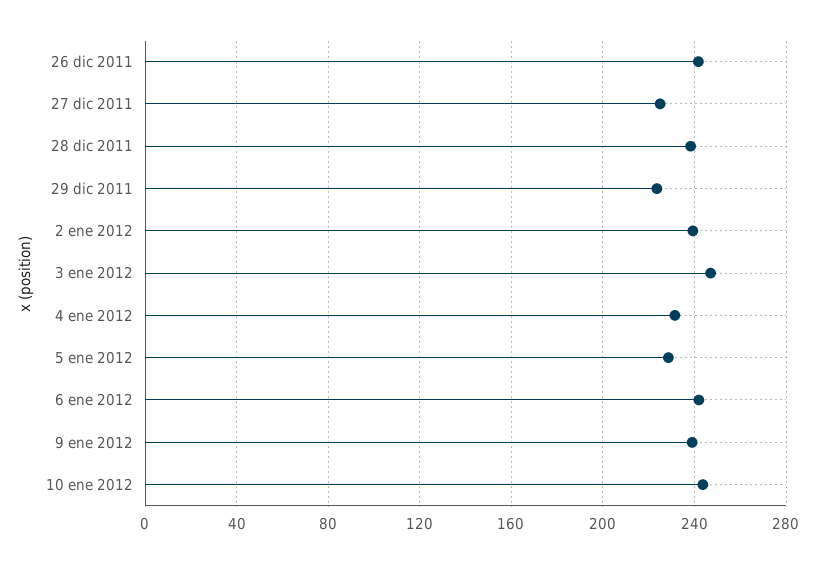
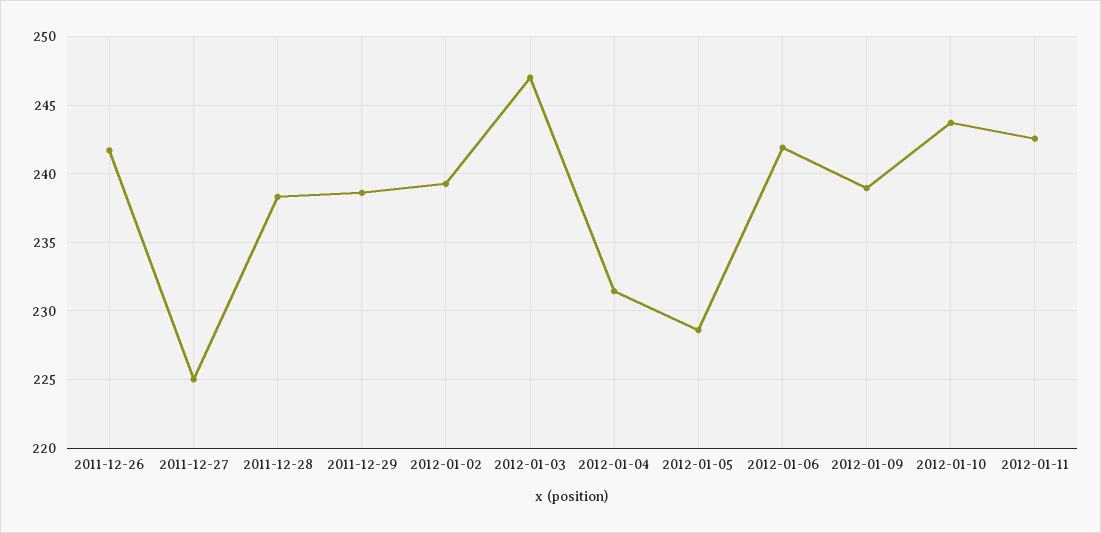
29 dic 2011: 225 -> 238.5
2012-01-11: none -> 242.5

